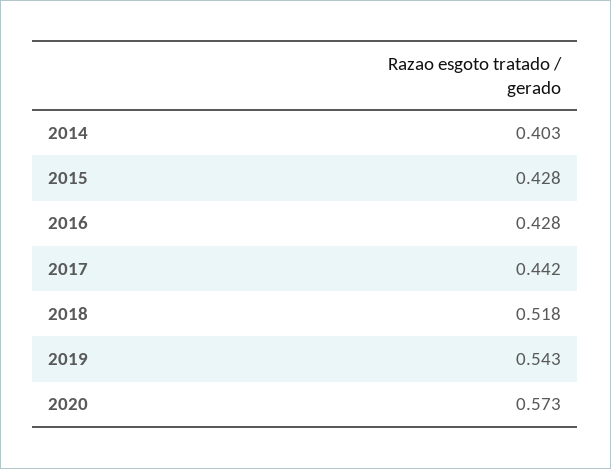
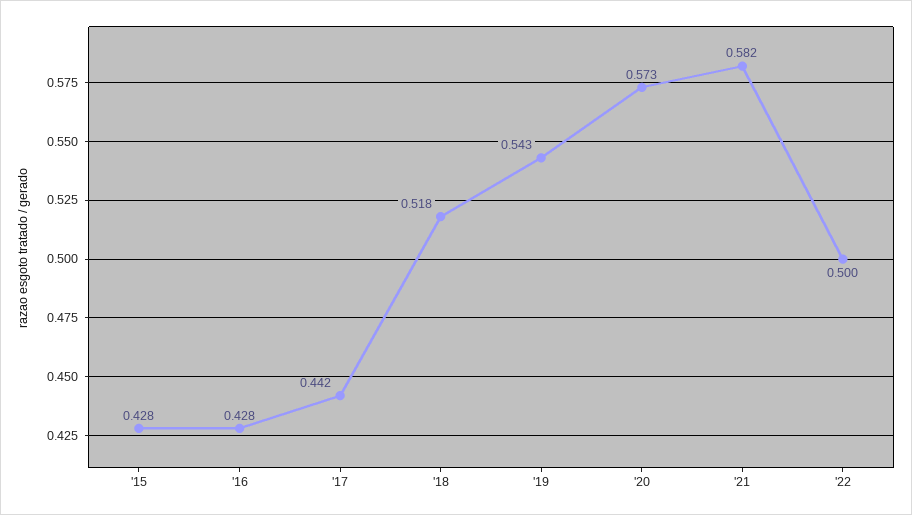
2014: 0.403 -> none
'21: none -> 0.582
'22: none -> 0.5

